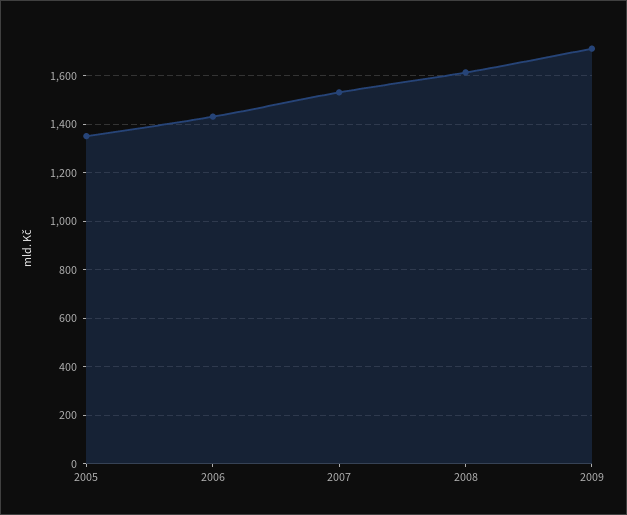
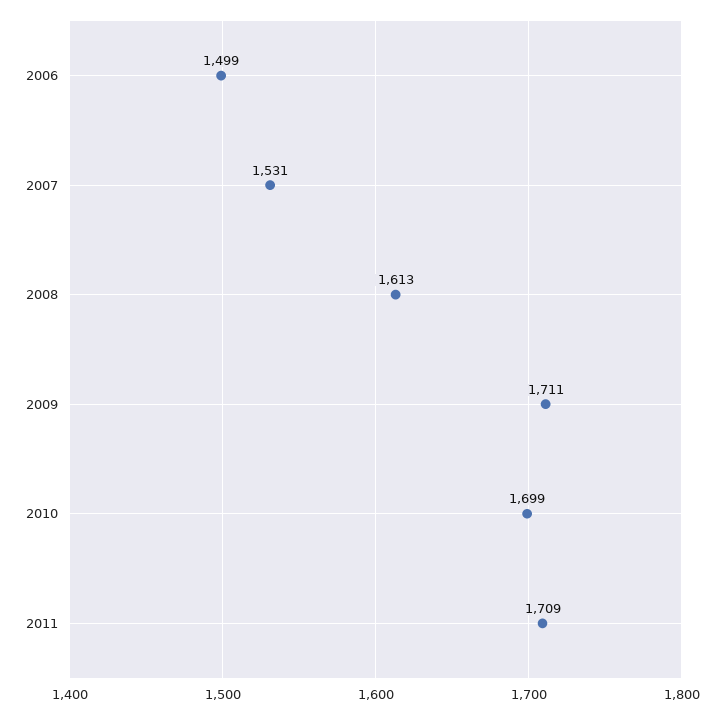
2005: 1350 -> none
2006: 1425 -> 1499
2010: none -> 1699
2011: none -> 1709

